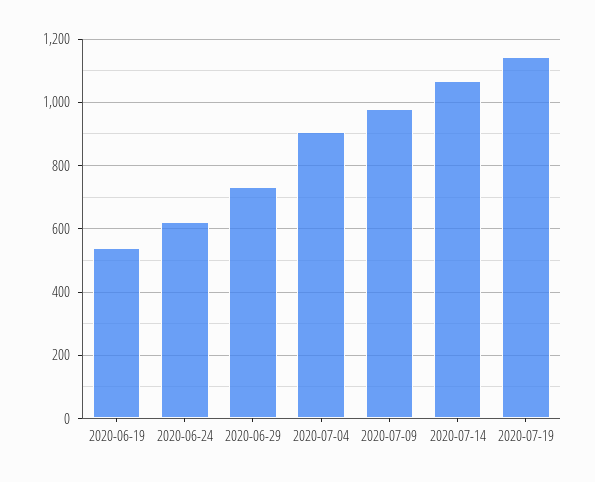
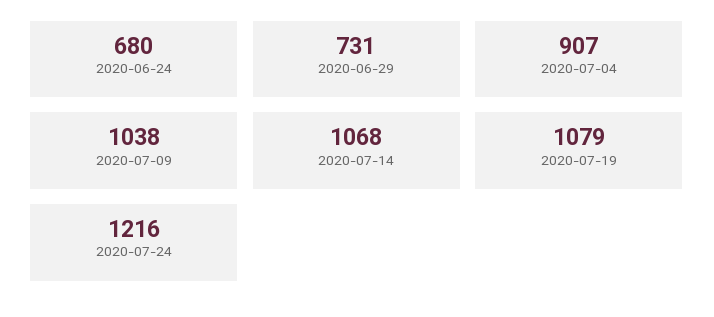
2020-06-19: 540 -> none
2020-06-24: 620 -> 680
2020-07-09: 980 -> 1038
2020-07-19: 1140 -> 1079
2020-07-24: none -> 1216

